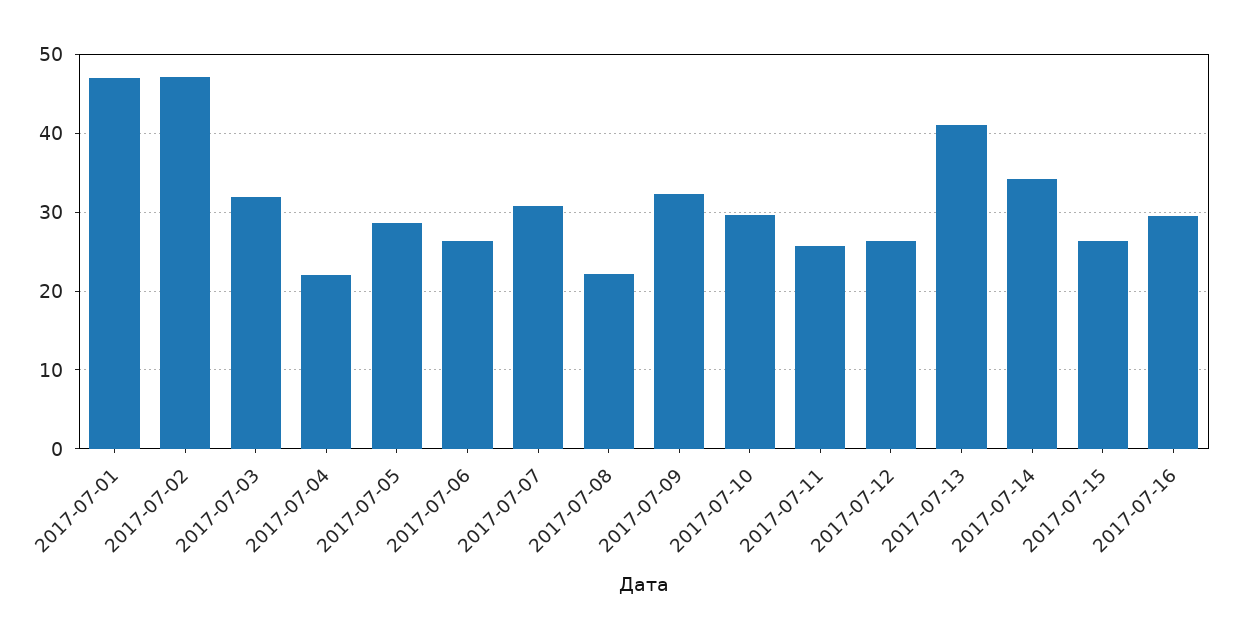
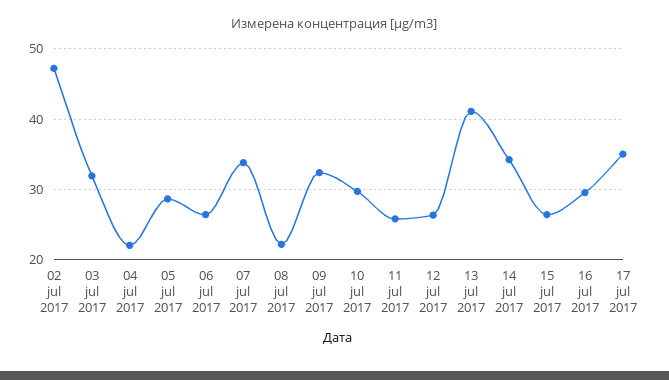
2017-07-01: 47 -> none
2017-07-07: 31 -> 34
17 jul 2017: none -> 35

